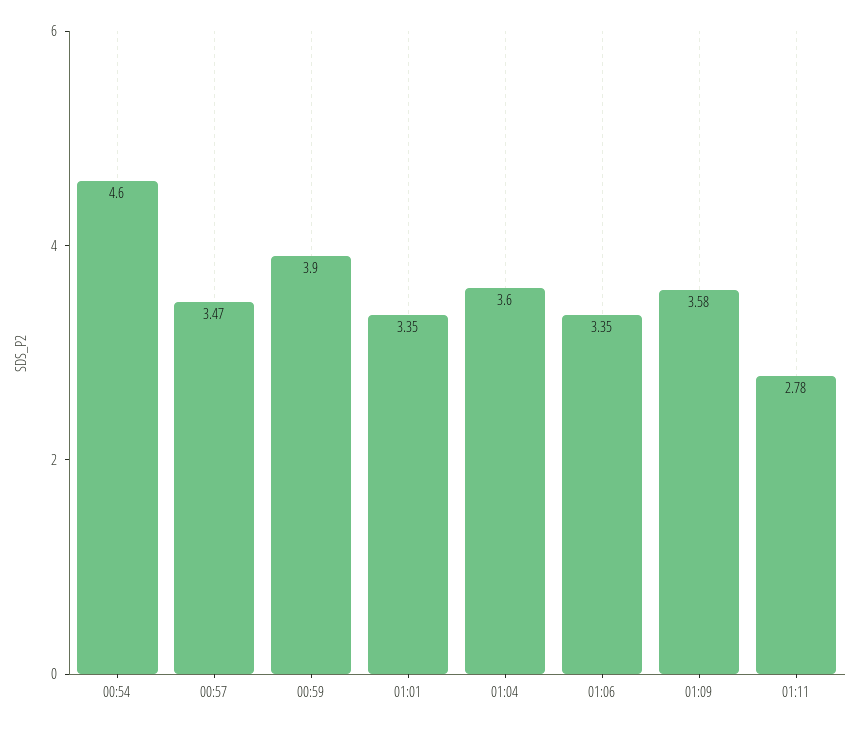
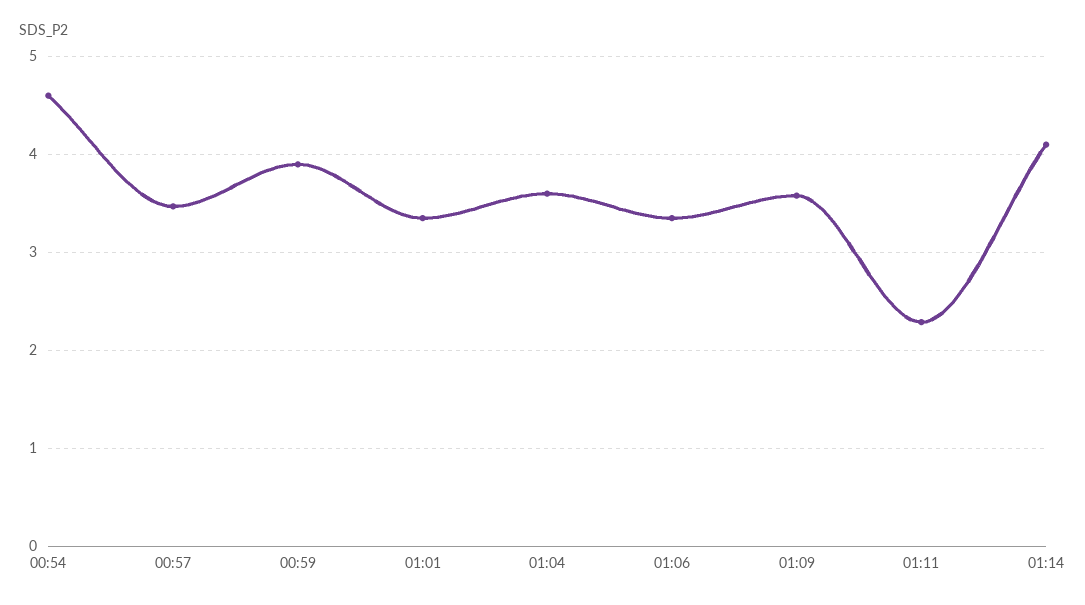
01:11: 2.78 -> 2.3
01:14: none -> 4.1

